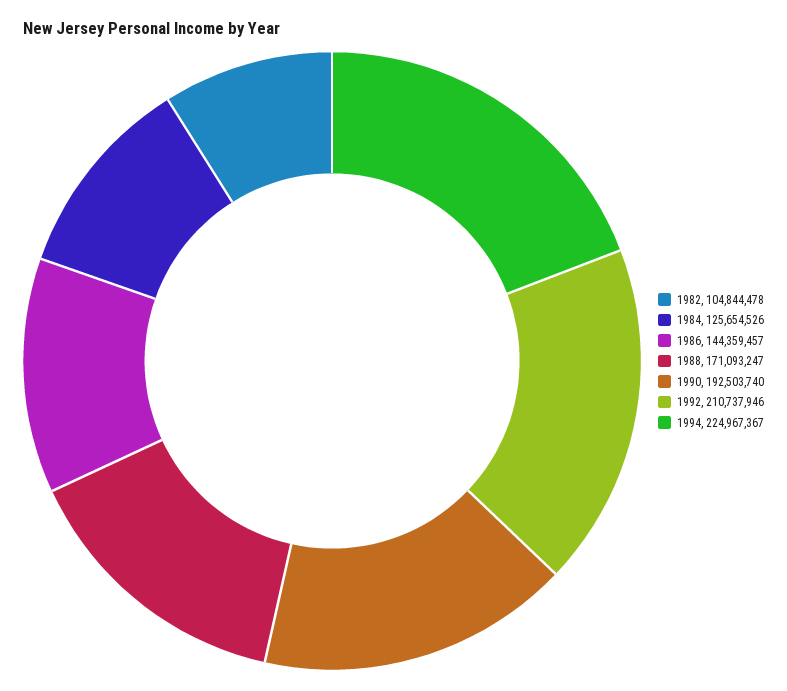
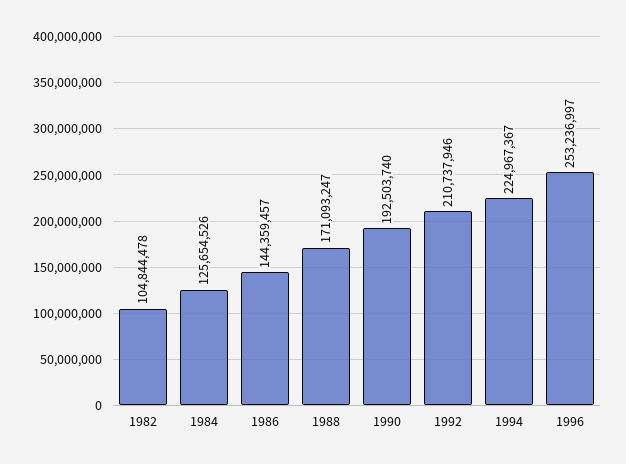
1996: none -> 253236997

